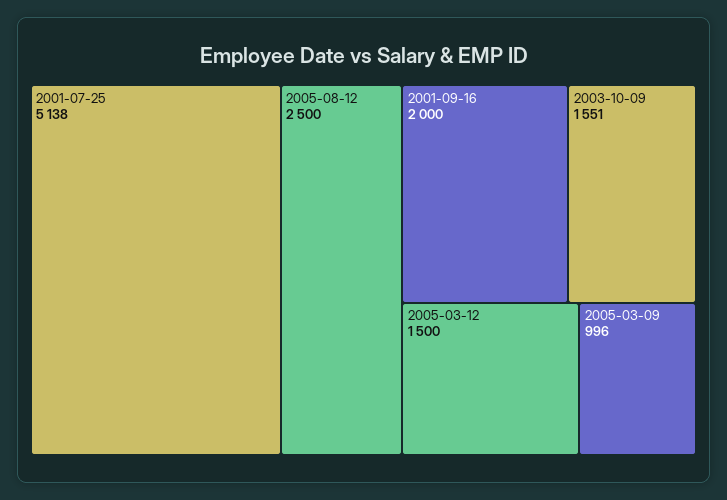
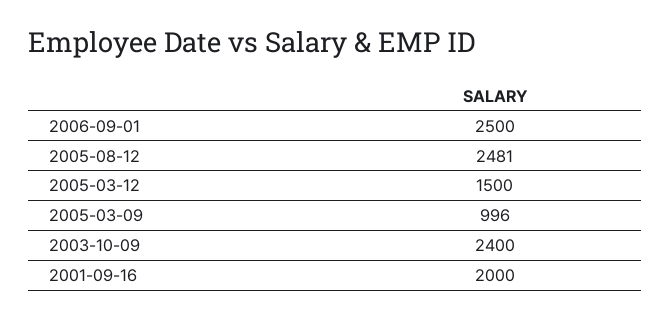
2001-07-25: 5138 -> none
2005-08-12: 2500 -> 2481
2003-10-09: 1551 -> 2400
2006-09-01: none -> 2500

